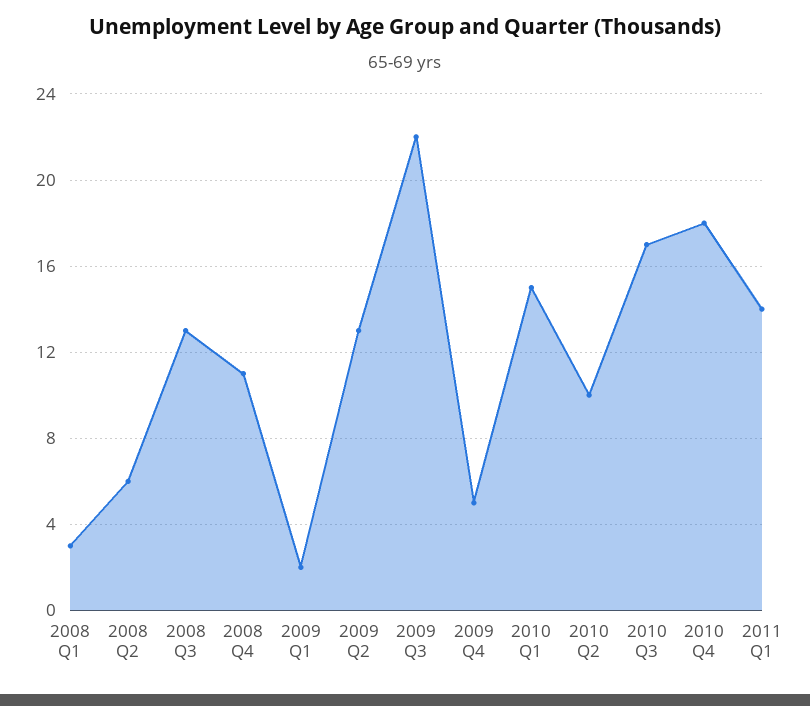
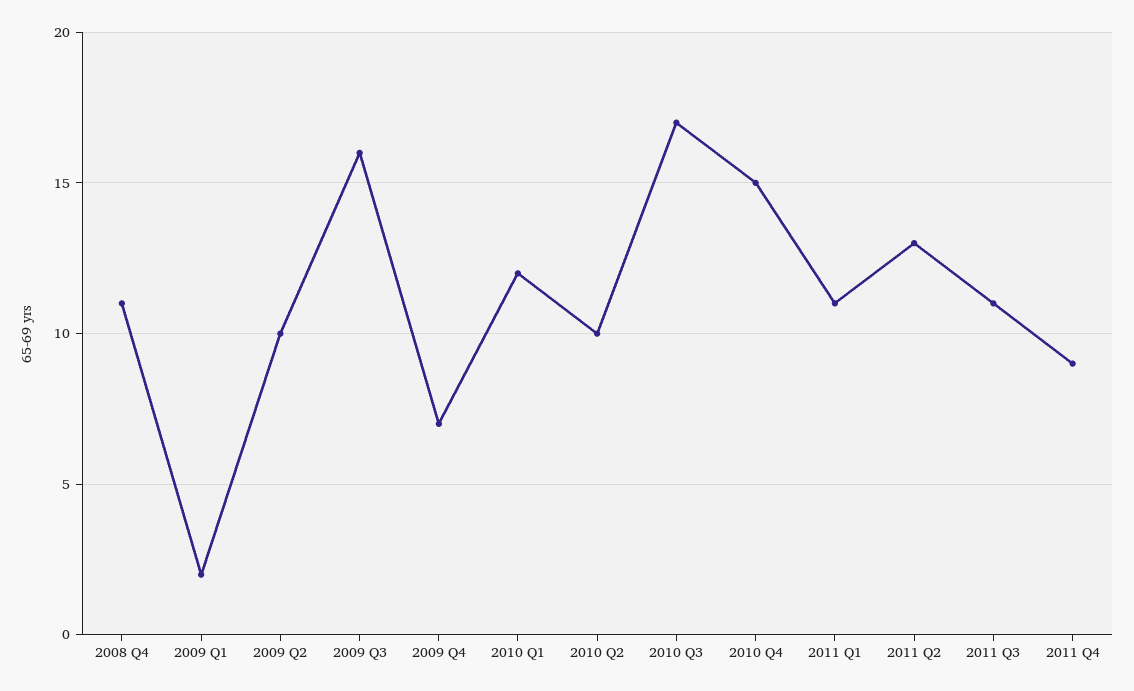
2008 Q1: 3 -> none
2008 Q2: 6 -> none
2008 Q3: 13 -> none
2009 Q2: 13 -> 10
2009 Q3: 22 -> 16
2009 Q4: 5 -> 7
2010 Q1: 15 -> 12
2010 Q4: 18 -> 15
2011 Q1: 14 -> 11
2011 Q2: none -> 13
2011 Q3: none -> 11
2011 Q4: none -> 9

